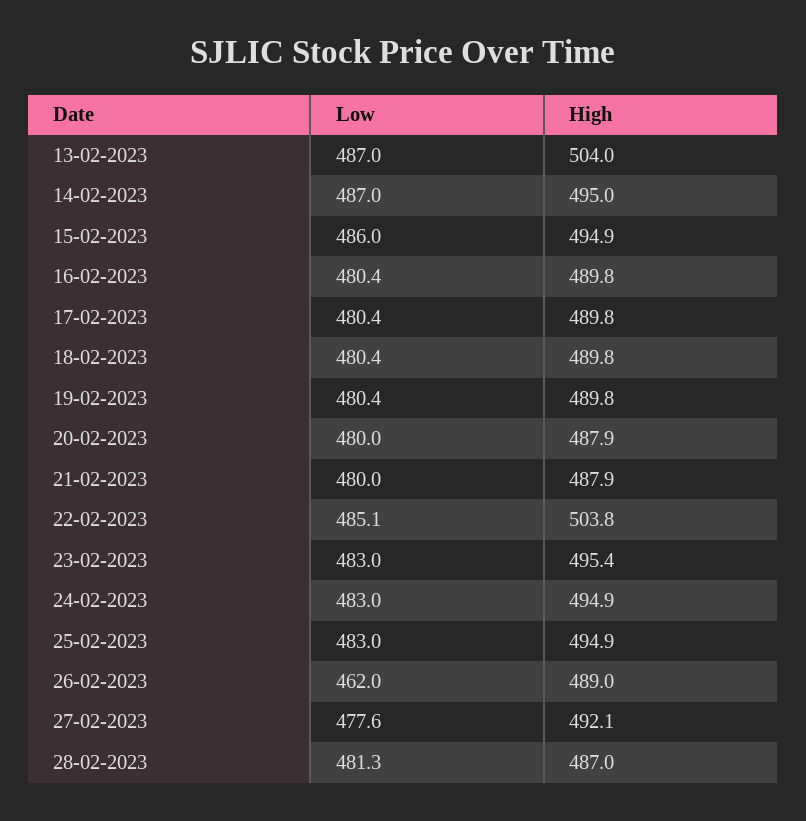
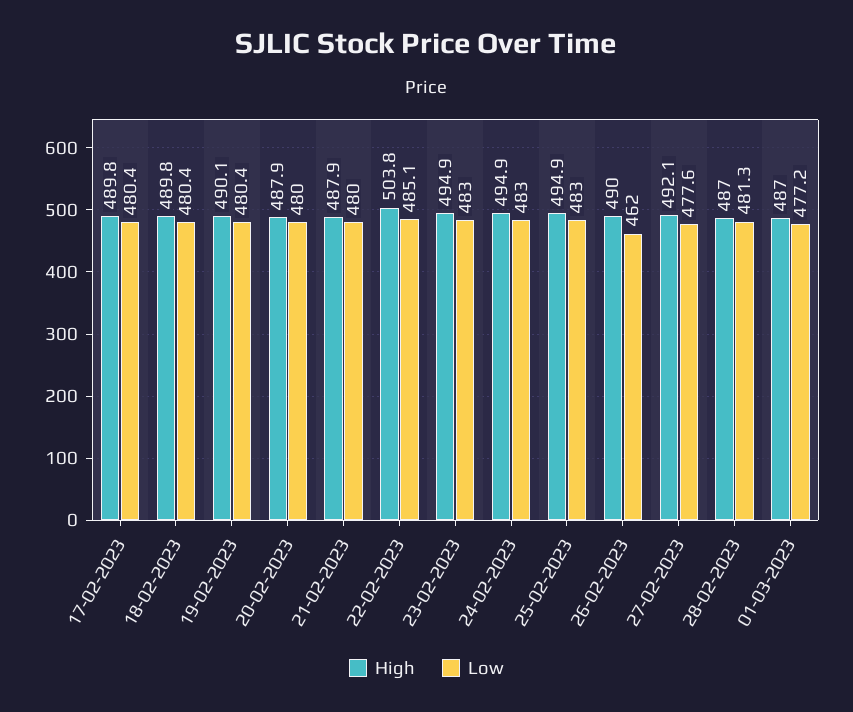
Low, 13-02-2023: 487 -> none
High, 13-02-2023: 504 -> none
Low, 14-02-2023: 487 -> none
High, 14-02-2023: 495 -> none
Low, 15-02-2023: 486 -> none
High, 15-02-2023: 494.9 -> none
Low, 16-02-2023: 480.4 -> none
High, 16-02-2023: 489.8 -> none
High, 19-02-2023: 489.8 -> 490.1
High, 23-02-2023: 495.4 -> 494.9
High, 26-02-2023: 489 -> 490
High, 01-03-2023: none -> 487
Low, 01-03-2023: none -> 477.2

